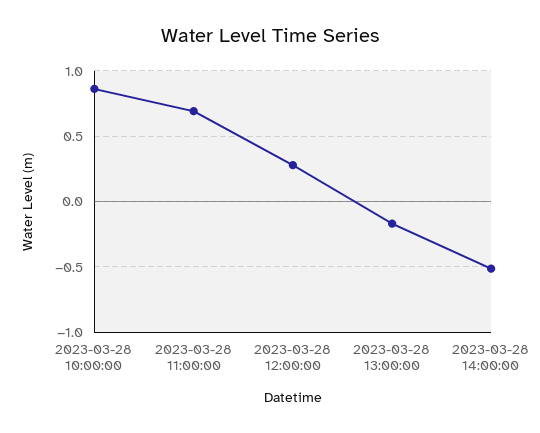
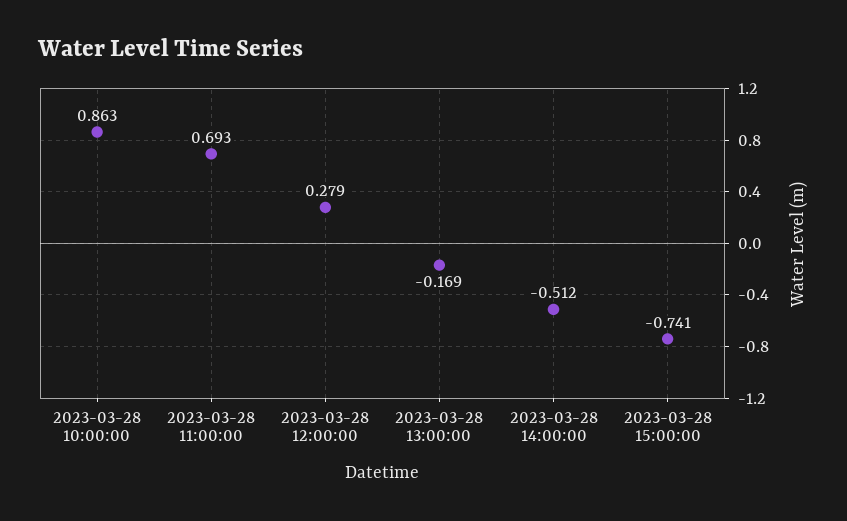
2023-03-28 15:00:00: none -> -0.741

